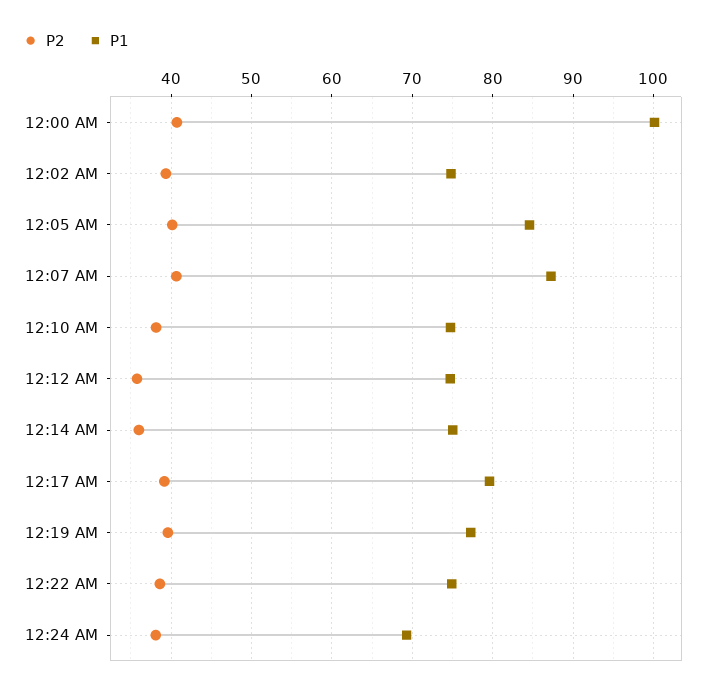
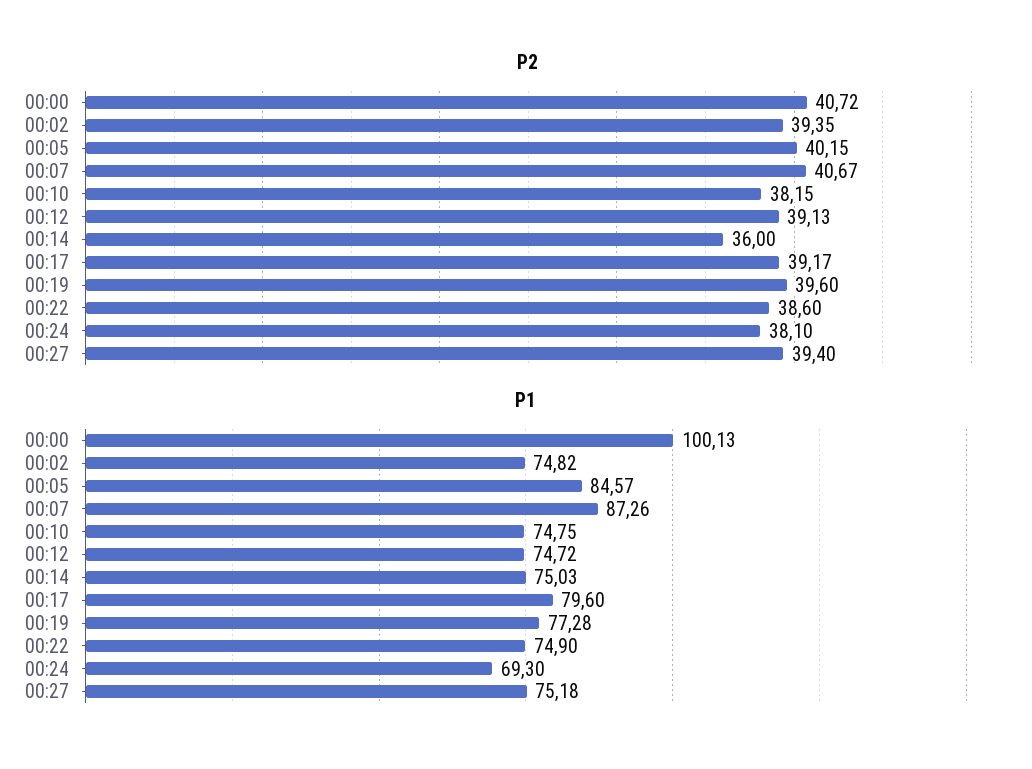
P2, 12:12 AM: 36 -> 39.13
P2, 00:27: none -> 39.4
P1, 00:27: none -> 75.18

